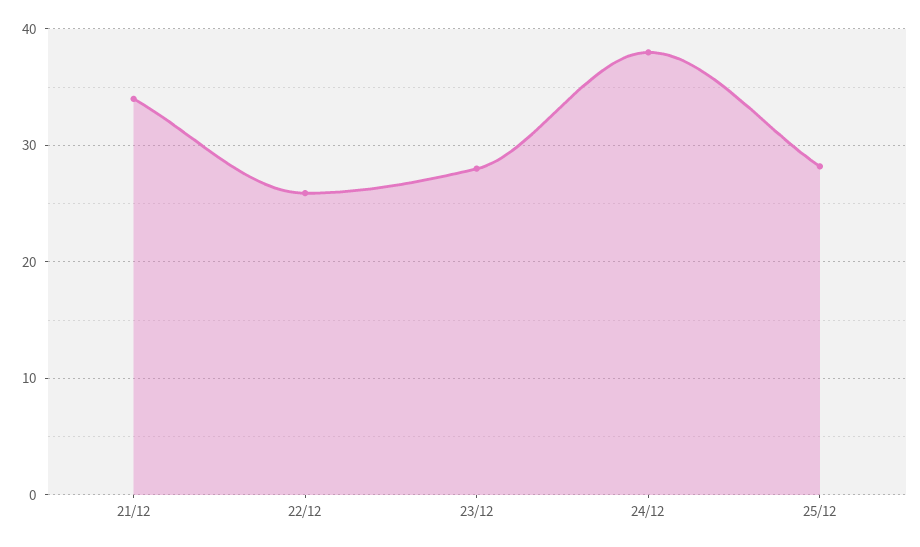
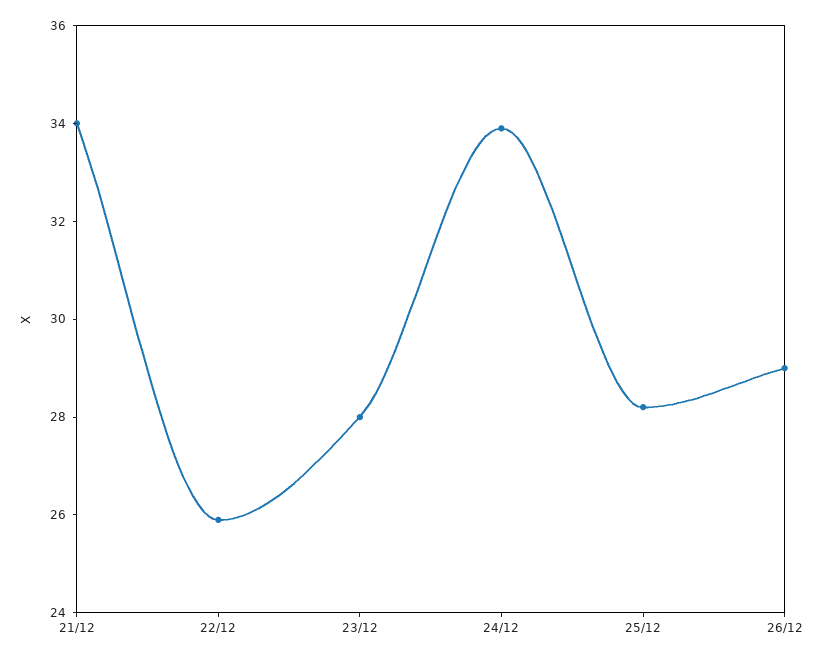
24/12: 38 -> 34
26/12: none -> 29

